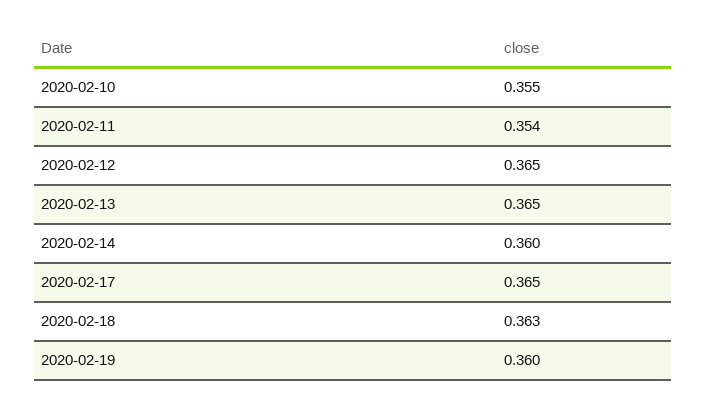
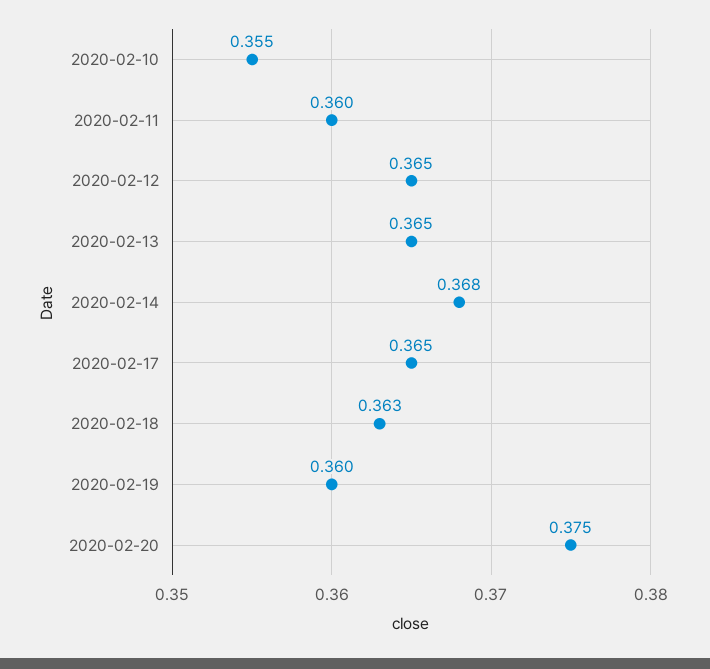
2020-02-11: 0.354 -> 0.36
2020-02-14: 0.36 -> 0.368
2020-02-20: none -> 0.375

